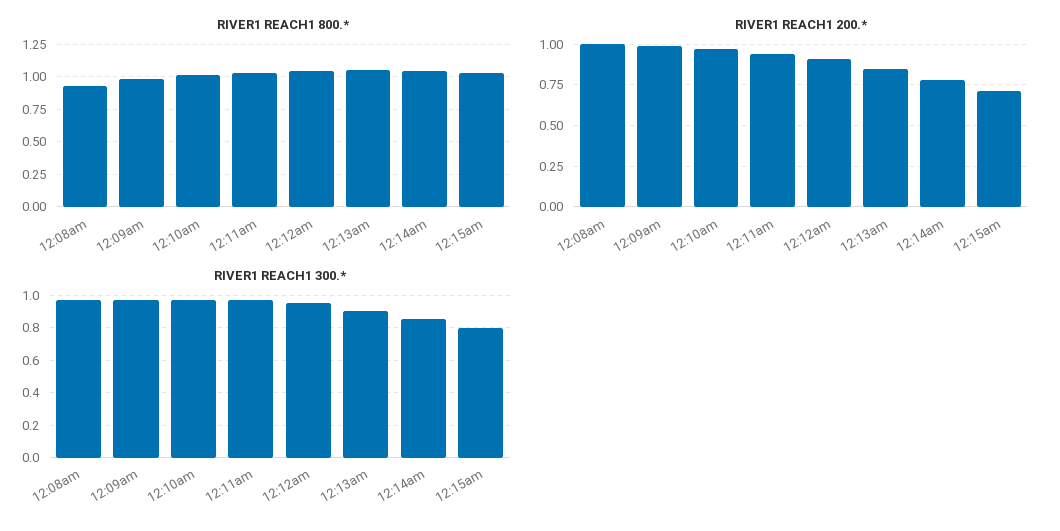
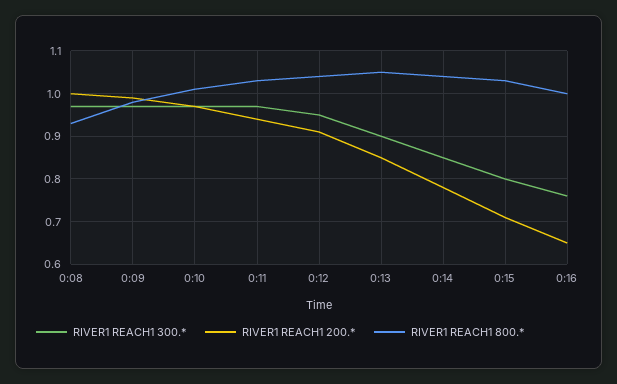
RIVER1 REACH1 300.*, 0:16: none -> 0.75
RIVER1 REACH1 200.*, 0:16: none -> 0.65
RIVER1 REACH1 800.*, 0:16: none -> 1

